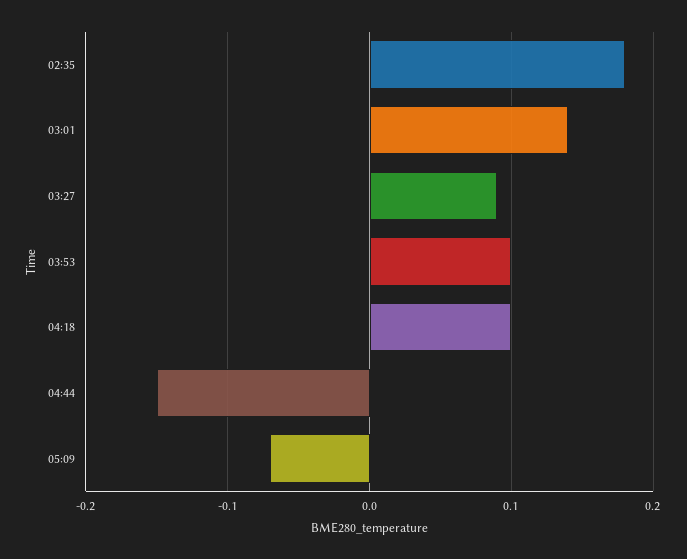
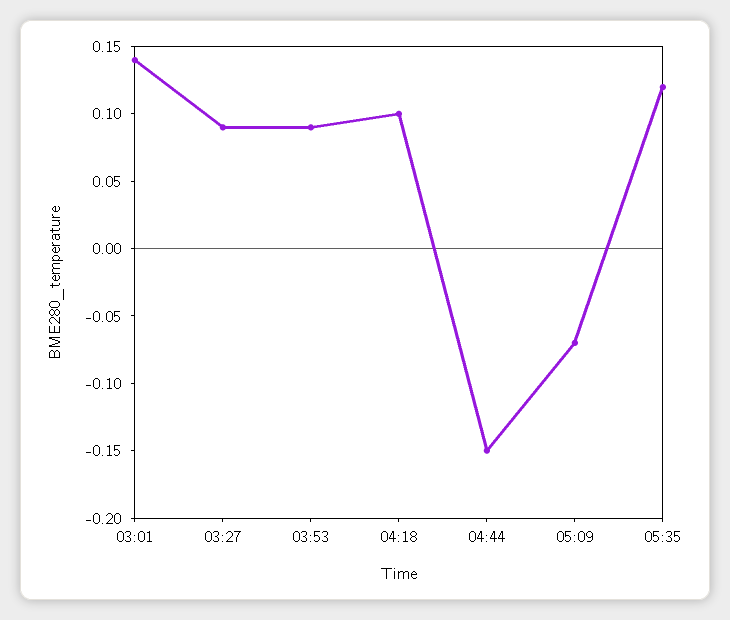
02:35: 0.18 -> none
03:53: 0.1 -> 0.09
05:35: none -> 0.12

